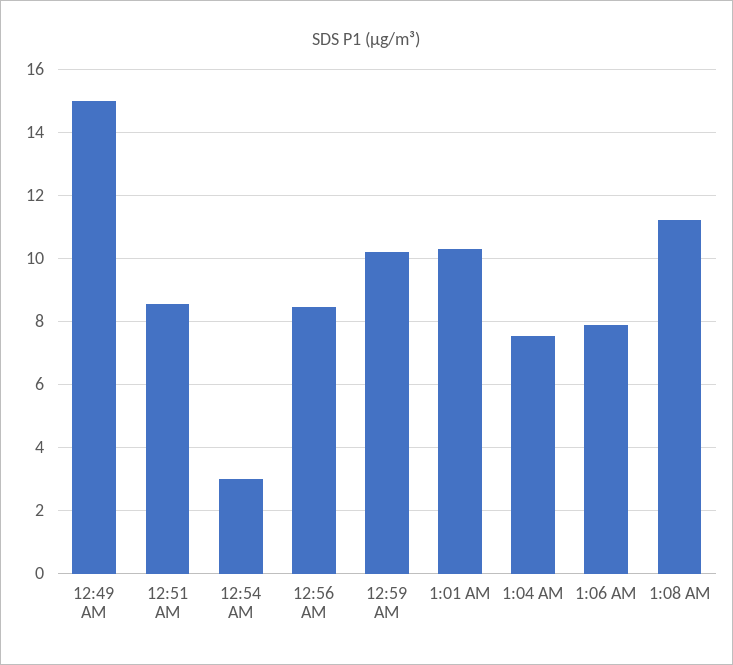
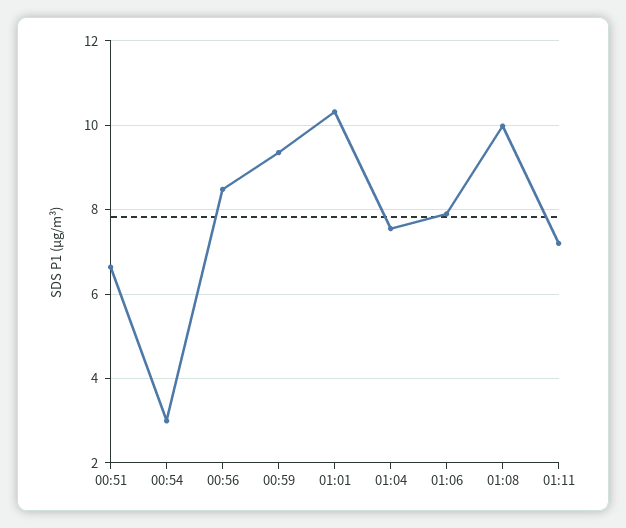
12:49 AM: 15 -> none
12:51 AM: 8.6 -> 6.6
12:59 AM: 10.2 -> 9.4
1:08 AM: 11.2 -> 10
01:11: none -> 7.2

